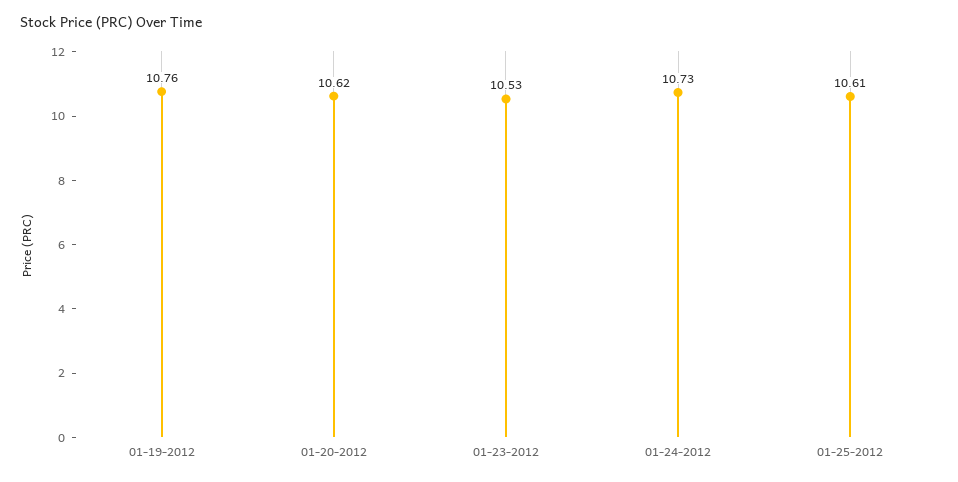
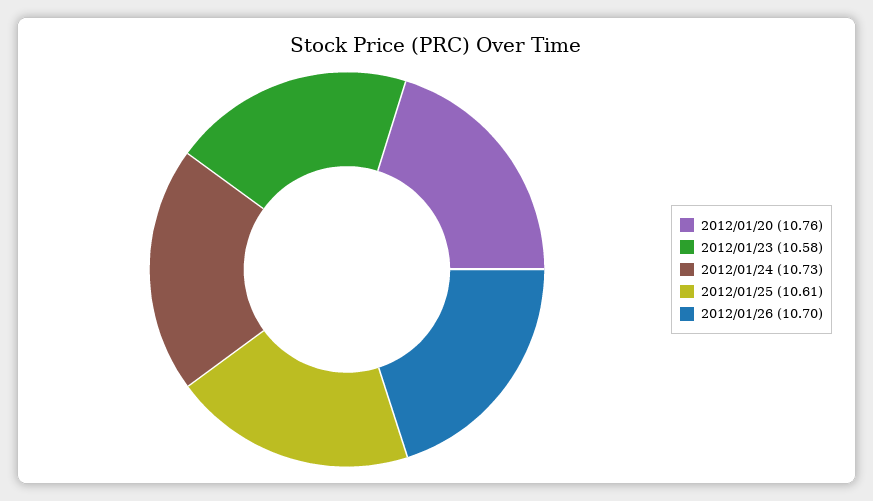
01-19-2012: 10.76 -> none
01-20-2012: 10.62 -> 10.76
01-23-2012: 10.53 -> 10.58
2012/01/26: none -> 10.7

